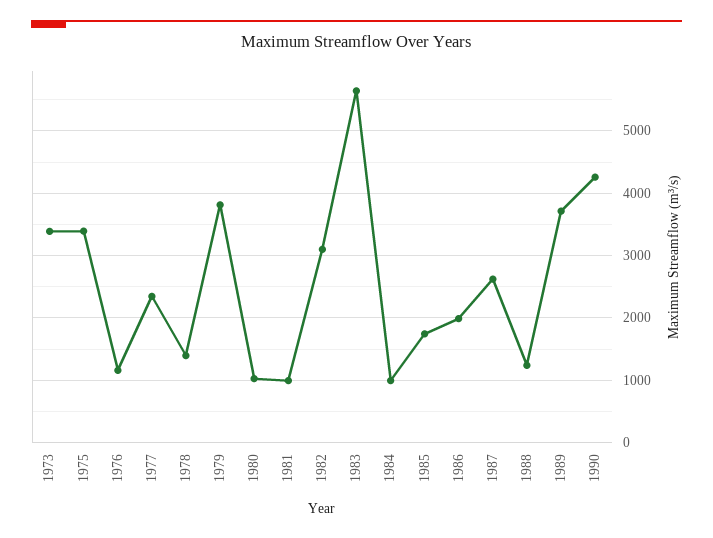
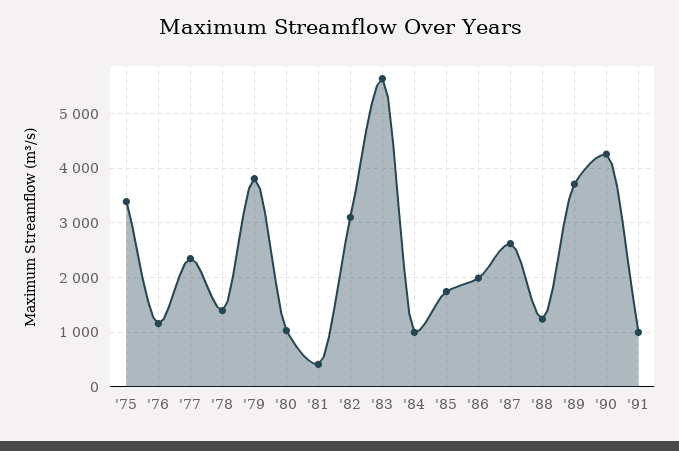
1973: 3400 -> none
1981: 1000 -> 400
'91: none -> 1000

